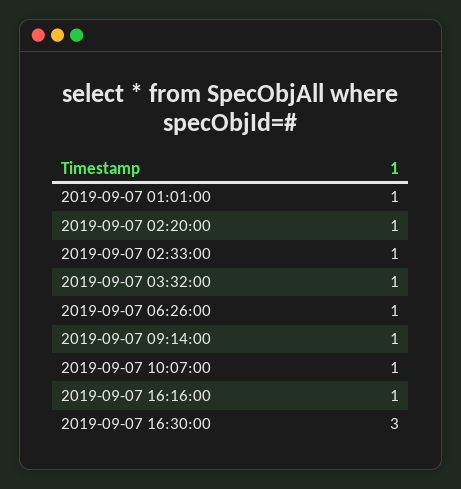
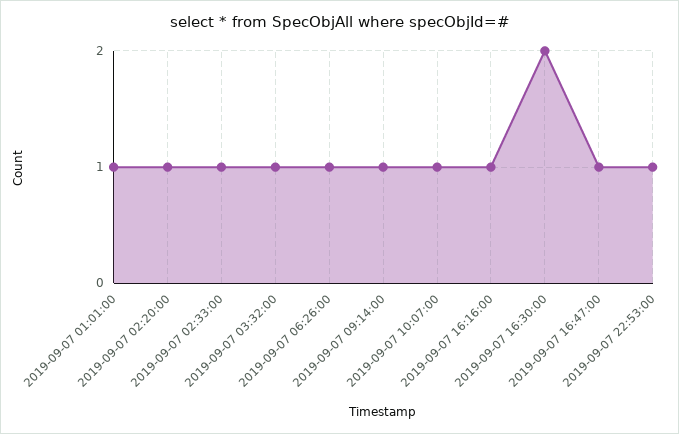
2019-09-07 16:30:00: 3 -> 2
2019-09-07 16:47:00: none -> 1
2019-09-07 22:53:00: none -> 1

